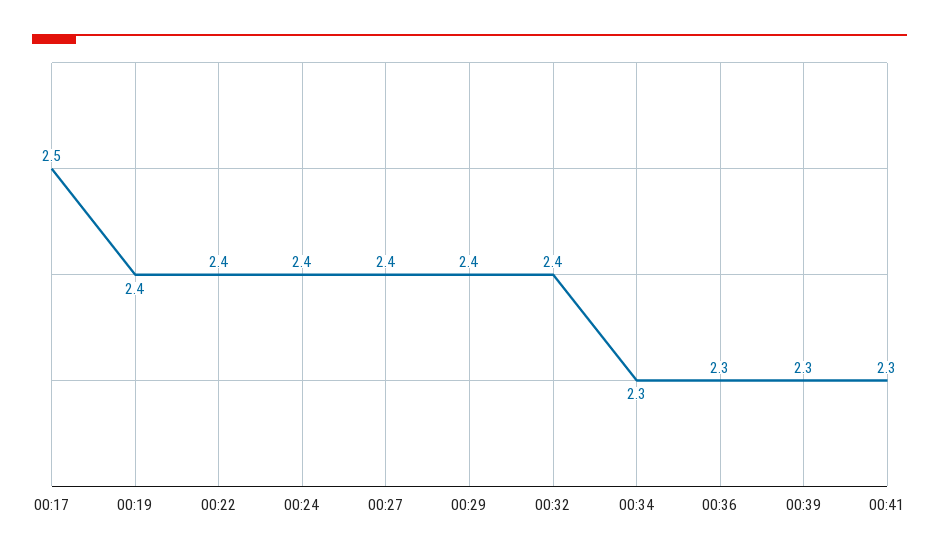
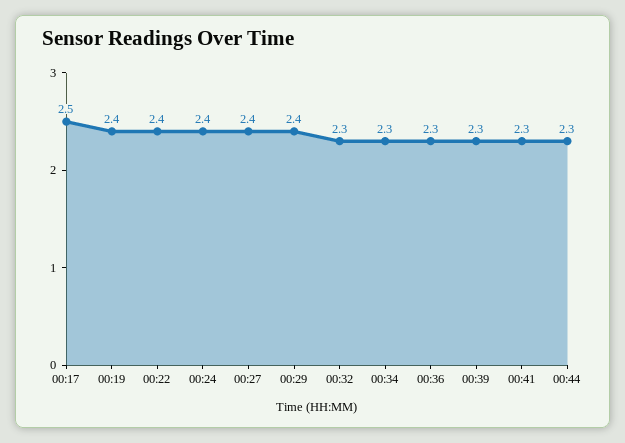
00:32: 2.4 -> 2.3
00:44: none -> 2.3

